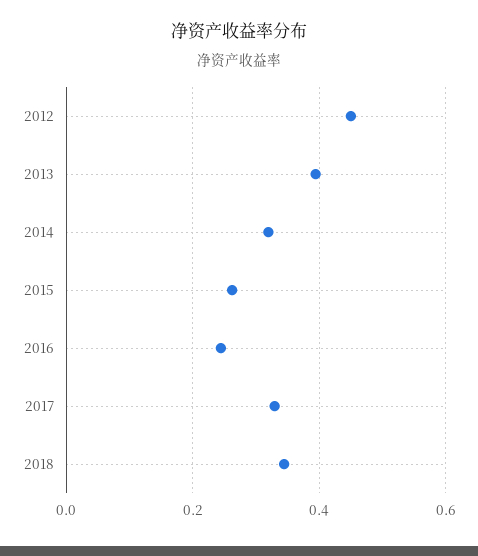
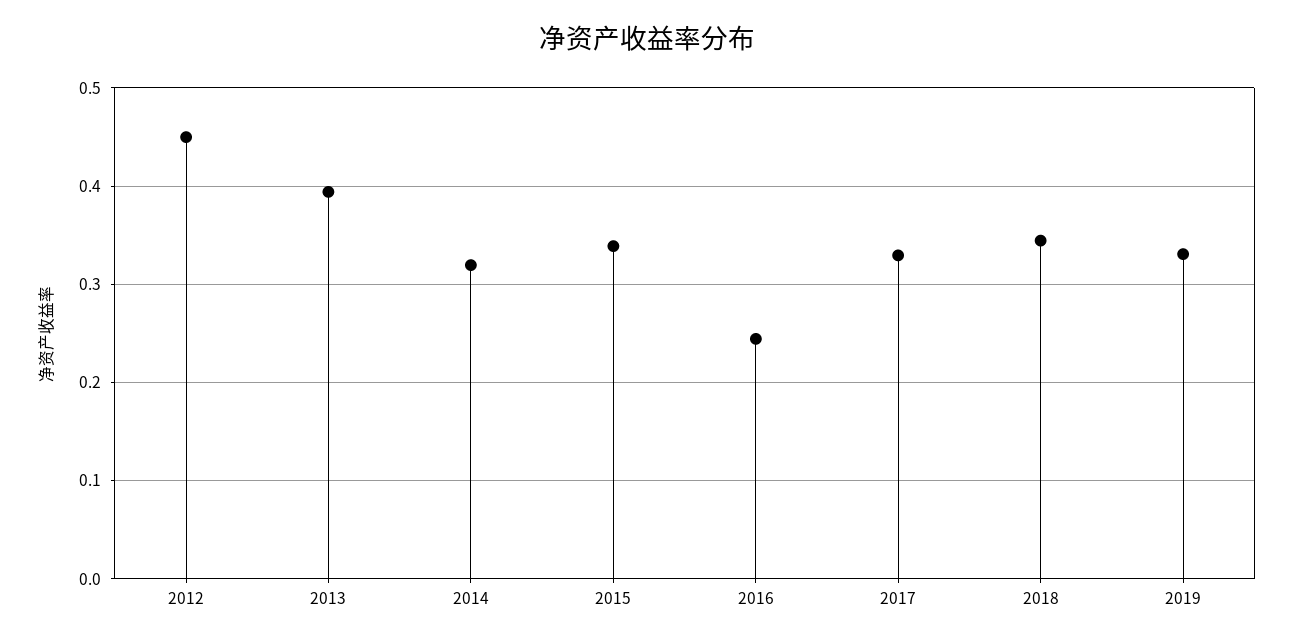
2015: 0.26 -> 0.34
2019: none -> 0.33

